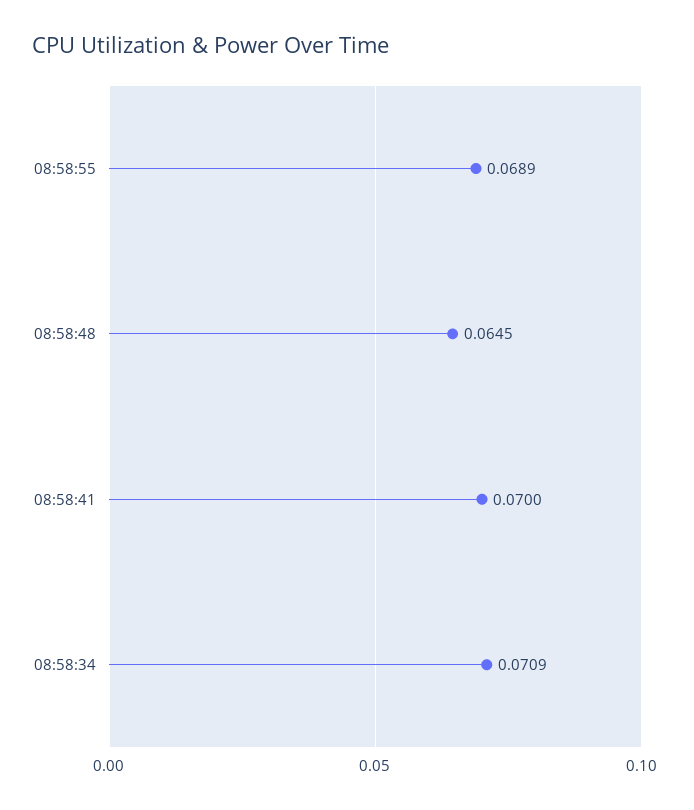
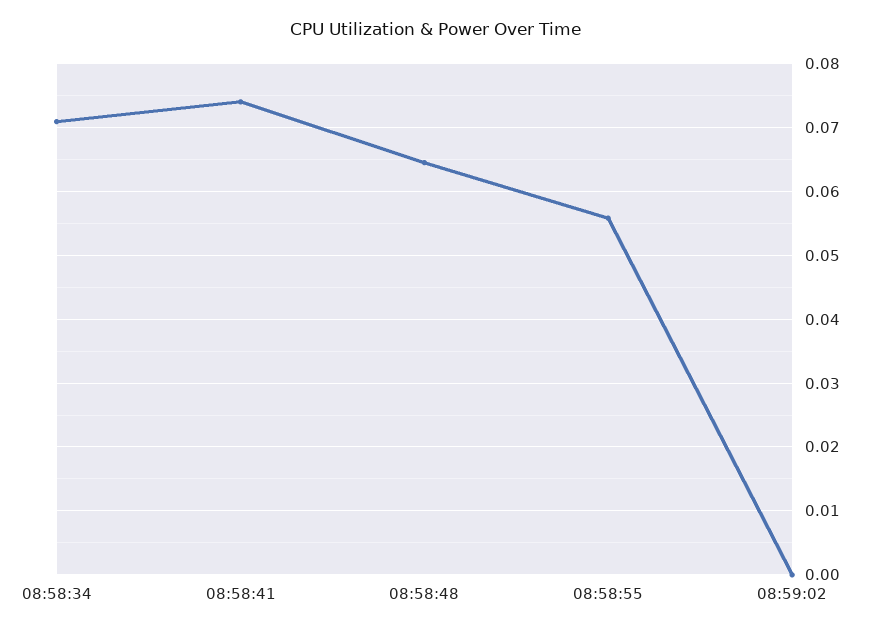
08:58:55: 0.0689 -> 0.056
08:58:41: 0.07 -> 0.074
08:59:02: none -> 0

